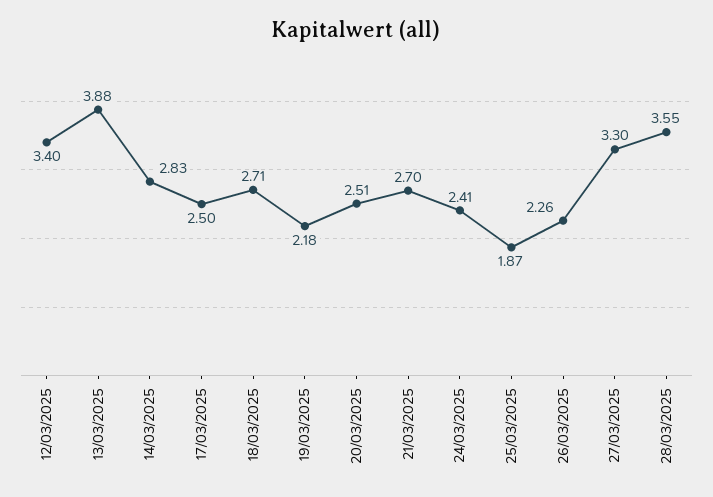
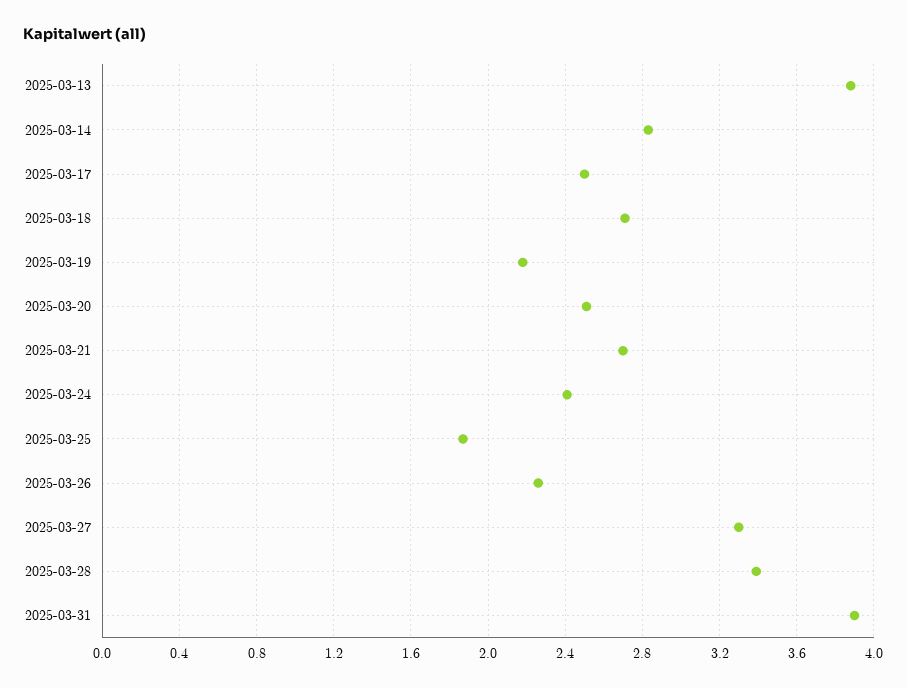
12/03/2025: 3.4 -> none
28/03/2025: 3.55 -> 3.4
2025-03-31: none -> 3.9

